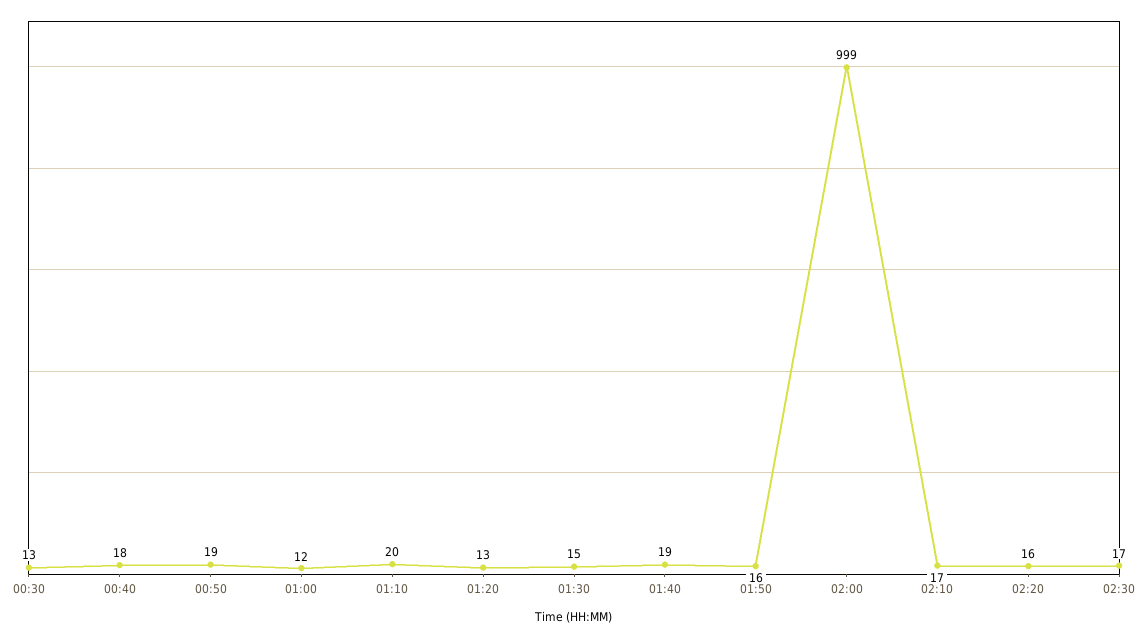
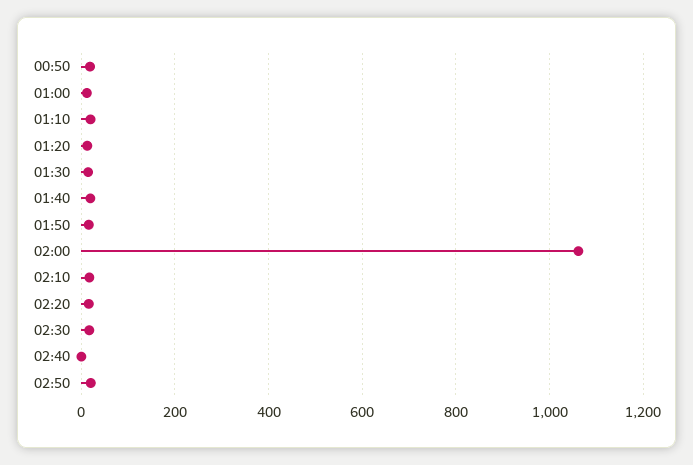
00:30: 13 -> none
00:40: 18 -> none
02:00: 999 -> 1060
02:40: none -> 0
02:50: none -> 20

